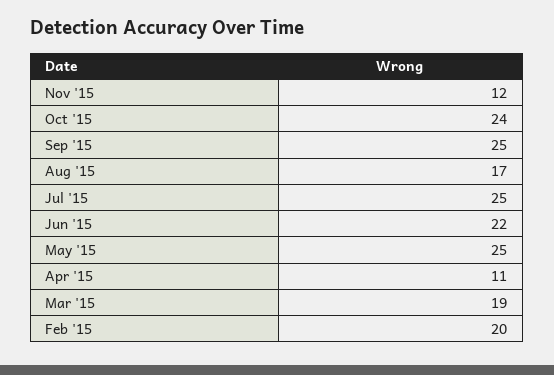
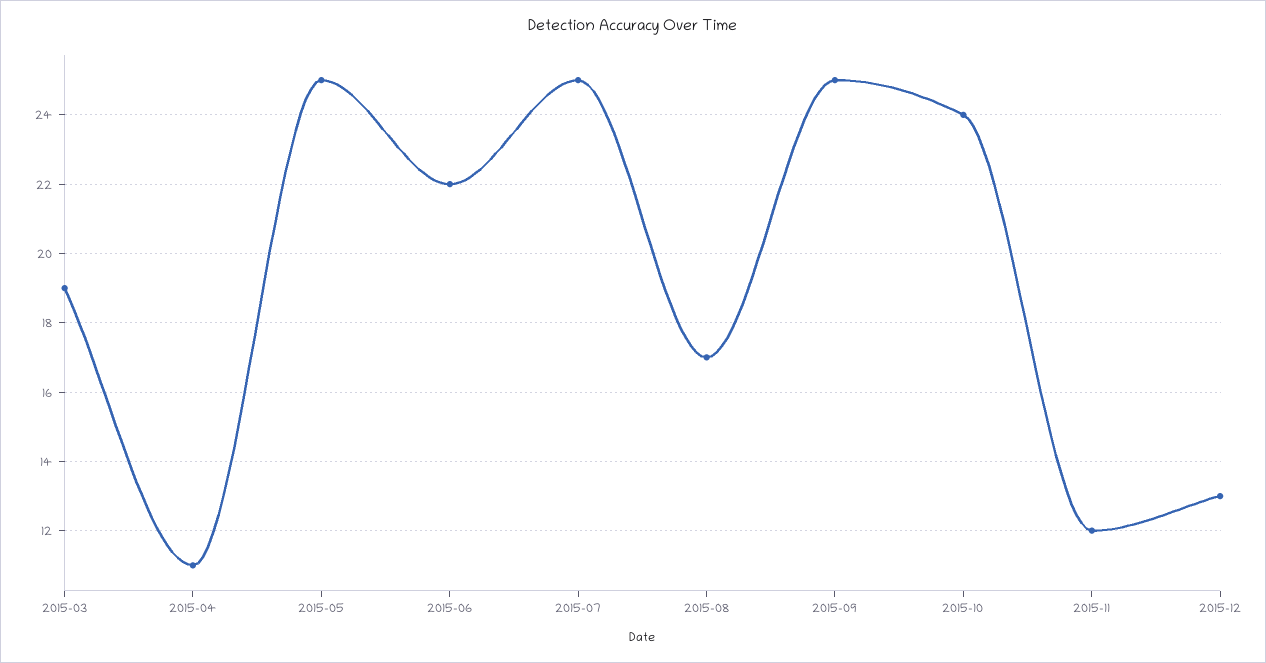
Feb '15: 20 -> none
2015-12: none -> 13

